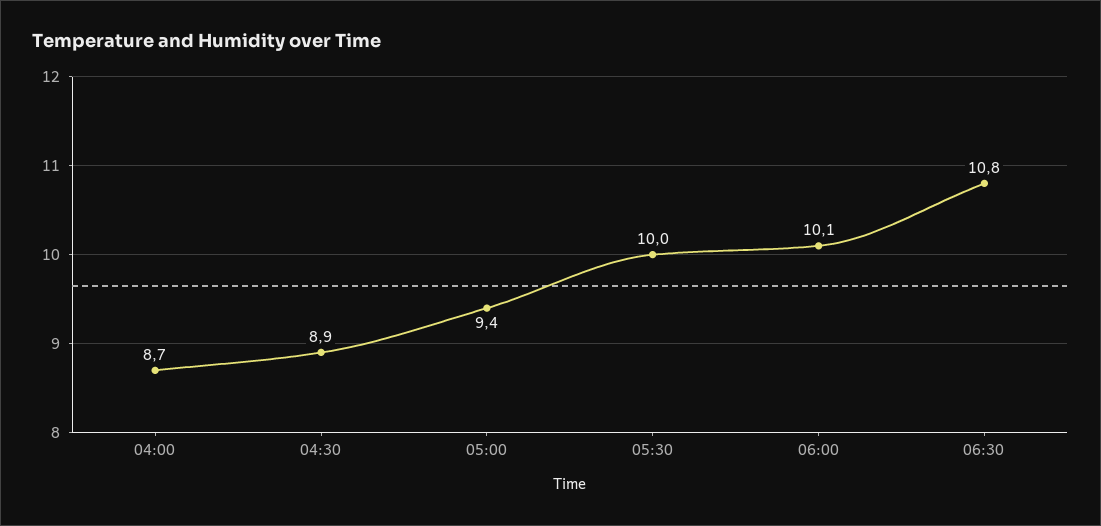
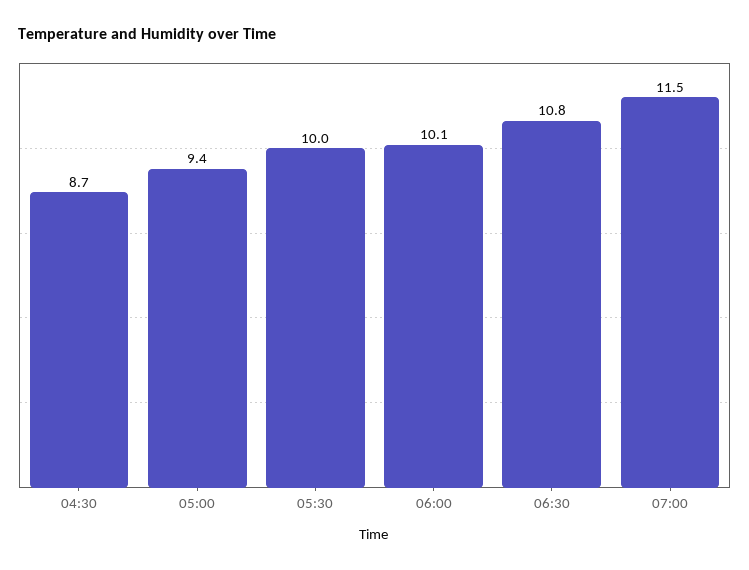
04:00: 8.7 -> none
04:30: 8.9 -> 8.7
07:00: none -> 11.5

